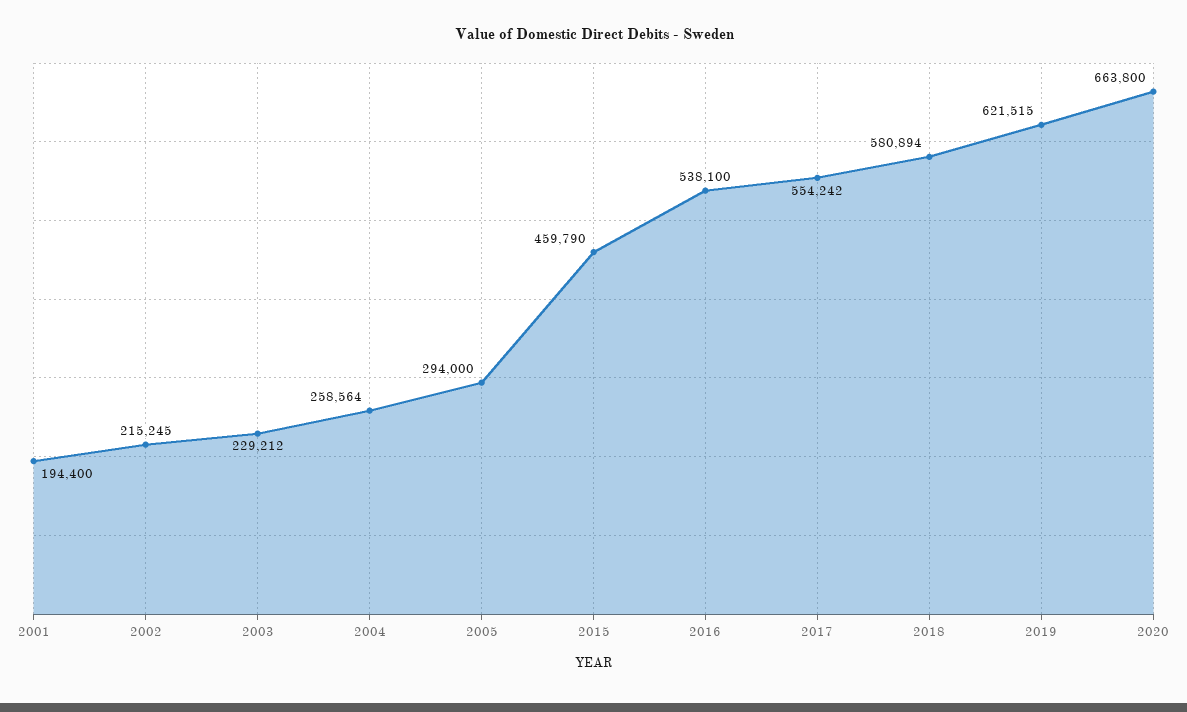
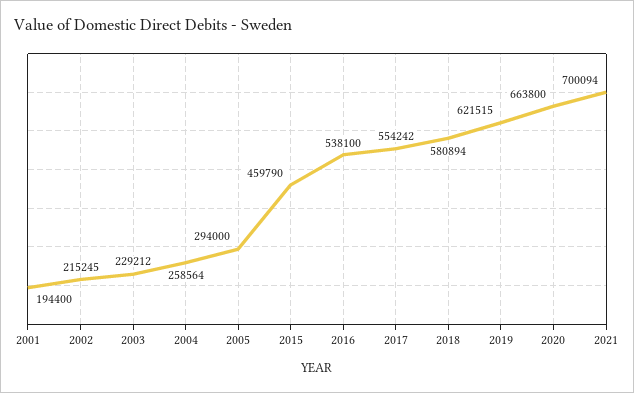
2021: none -> 700094

